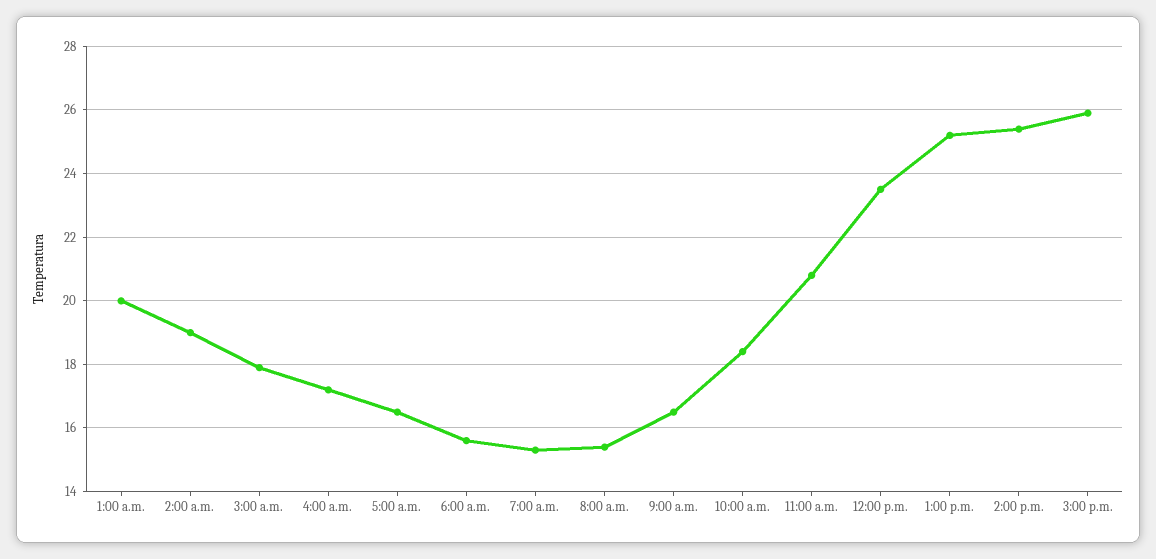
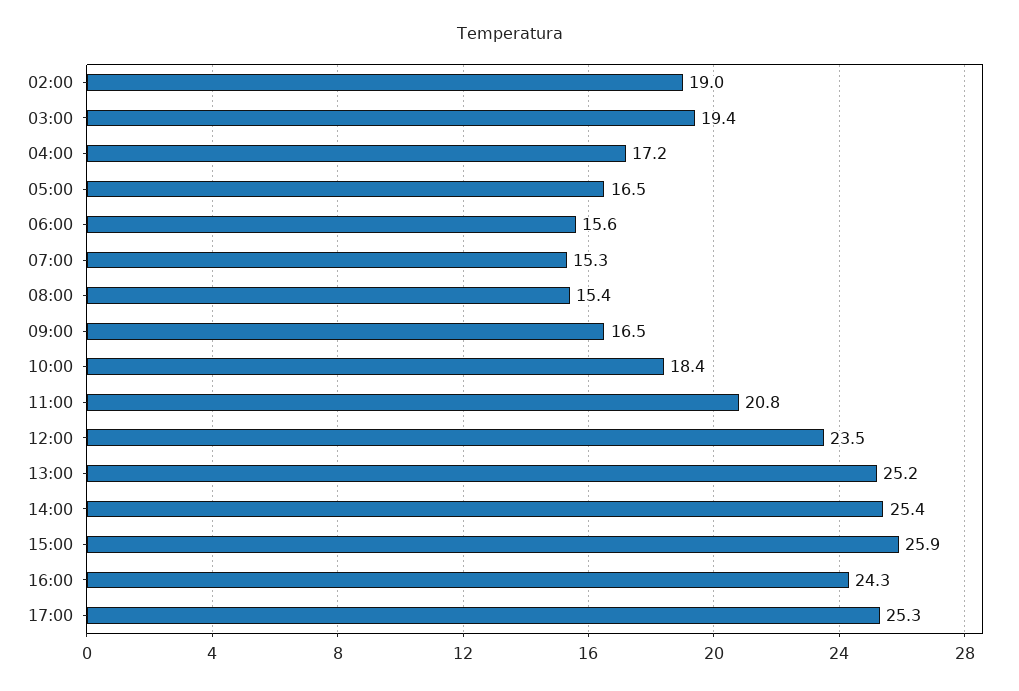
1:00 a.m.: 20 -> none
3:00 a.m.: 18 -> 19.4
16:00: none -> 24.3
17:00: none -> 25.3

